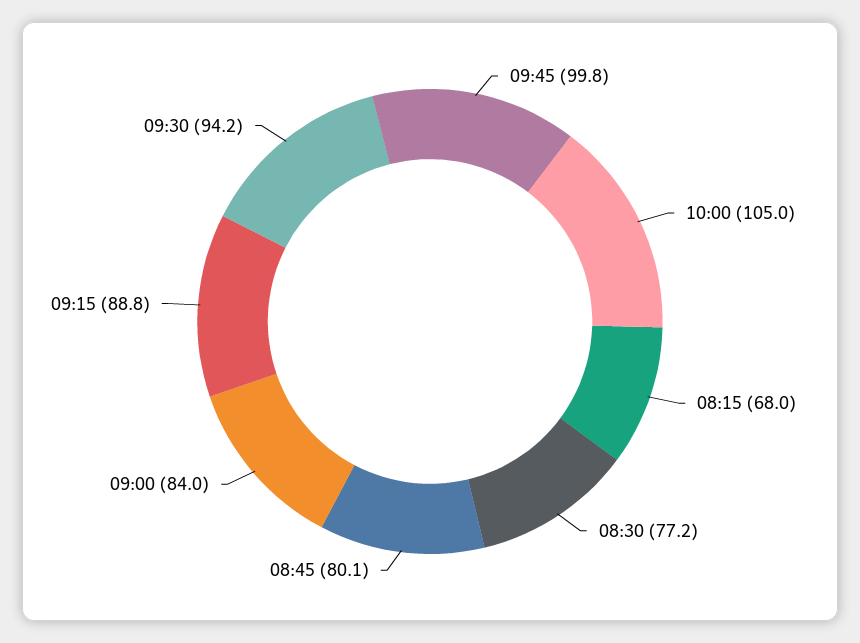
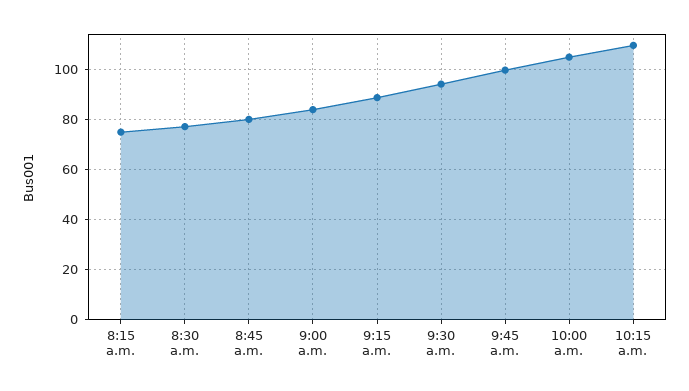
08:15: 68 -> 75
10:15 a.m.: none -> 110

